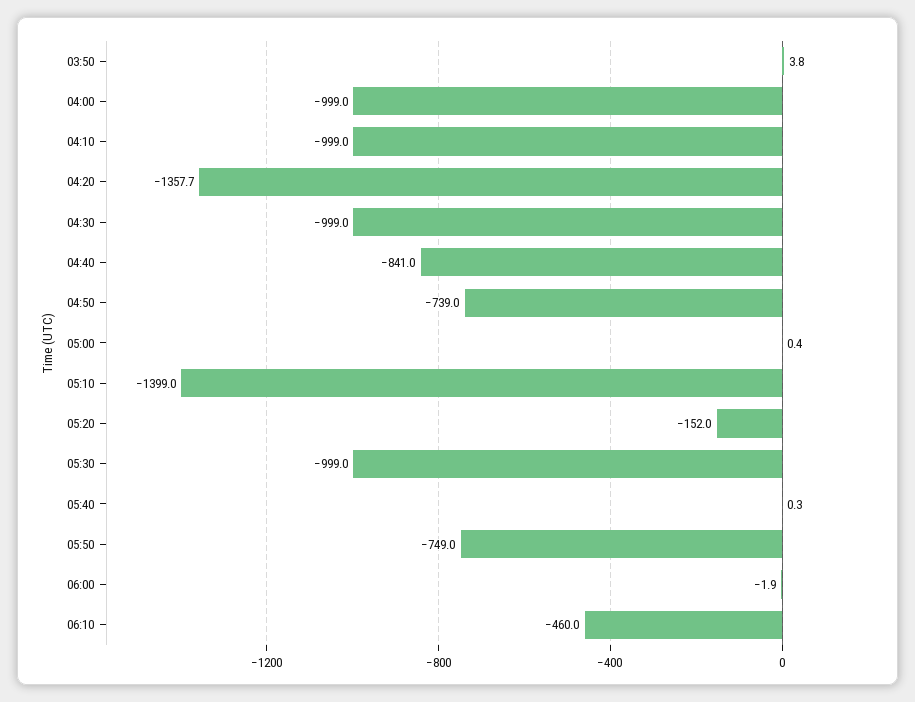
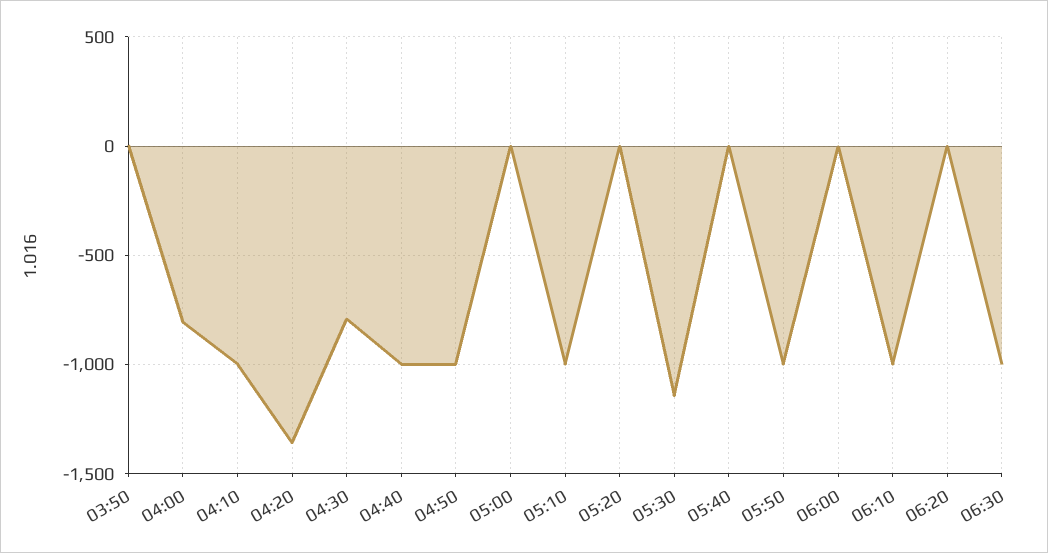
04:00: -999 -> -800
04:30: -999 -> -800
04:40: -841 -> -1000
04:50: -739 -> -1000
05:10: -1399 -> -1000
05:20: -152 -> 0
05:30: -999 -> -1150
05:50: -749 -> -1000
06:10: -460 -> -1000
06:20: none -> 0
06:30: none -> -1000

